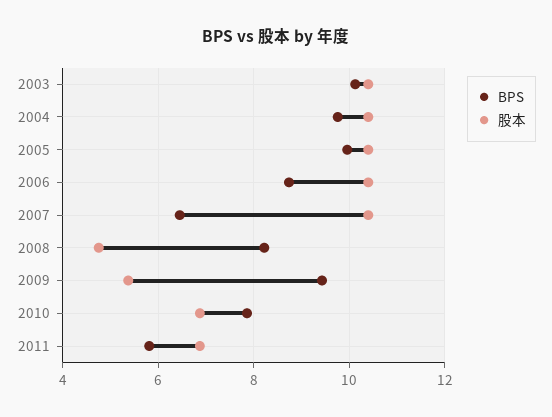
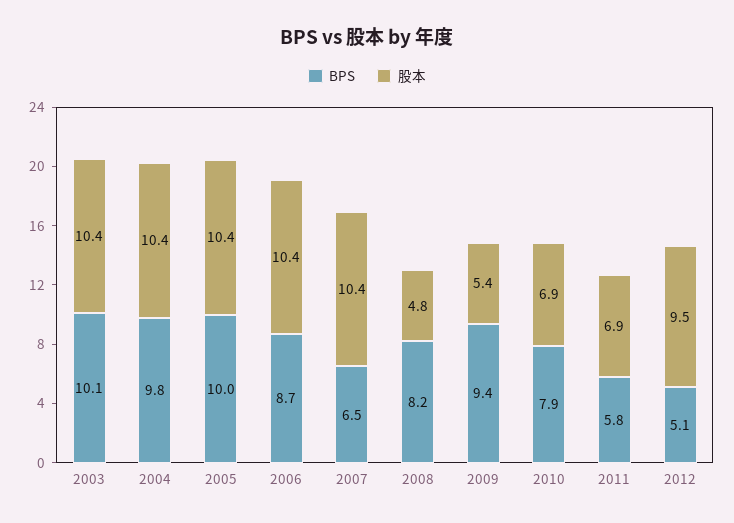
BPS, 2012: none -> 5.1
股本, 2012: none -> 9.5

